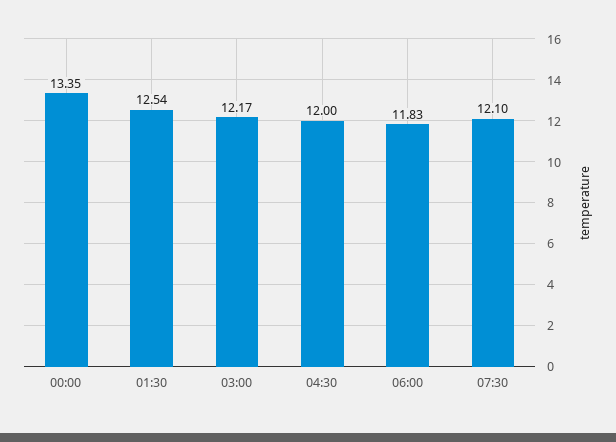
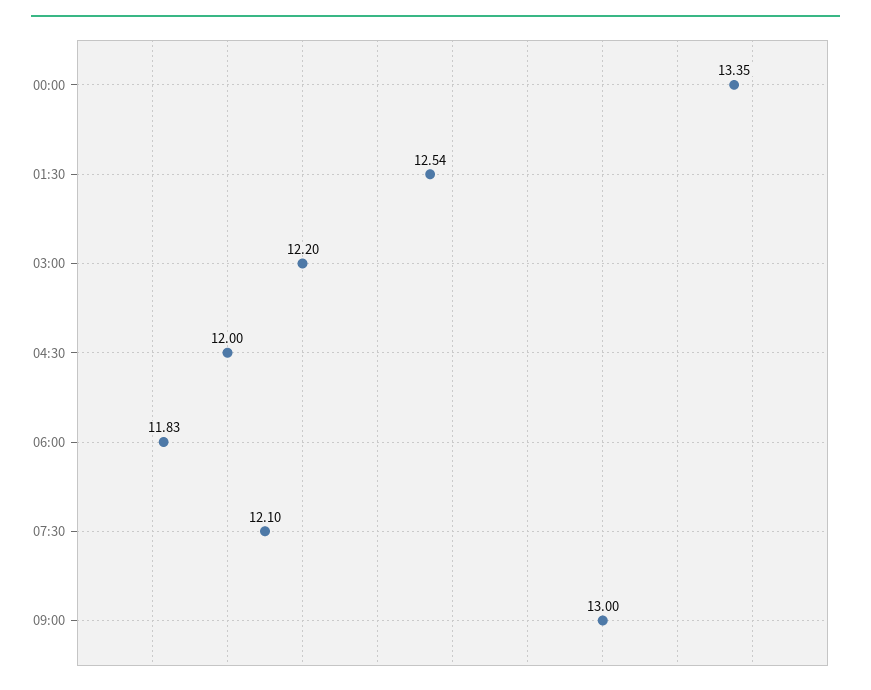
03:00: 12.17 -> 12.2
09:00: none -> 13

